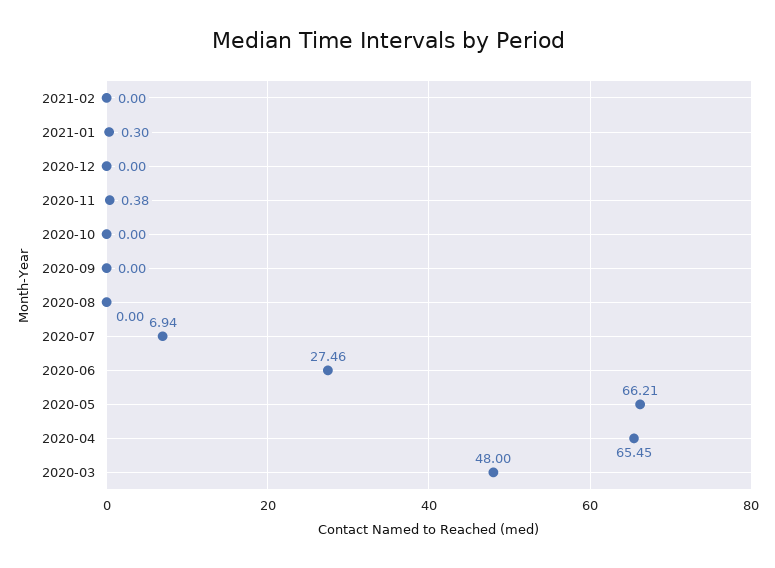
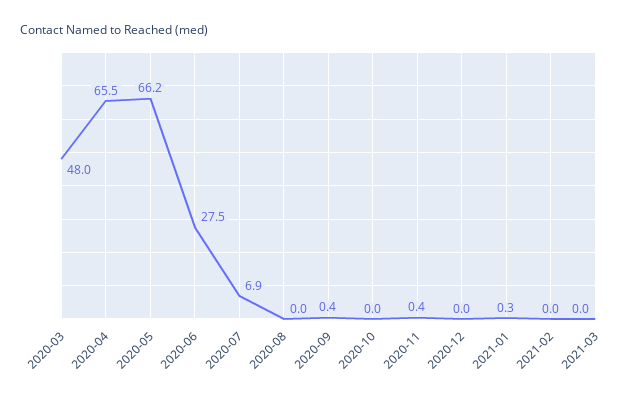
2020-09: 0 -> 0.4
2021-03: none -> 0

